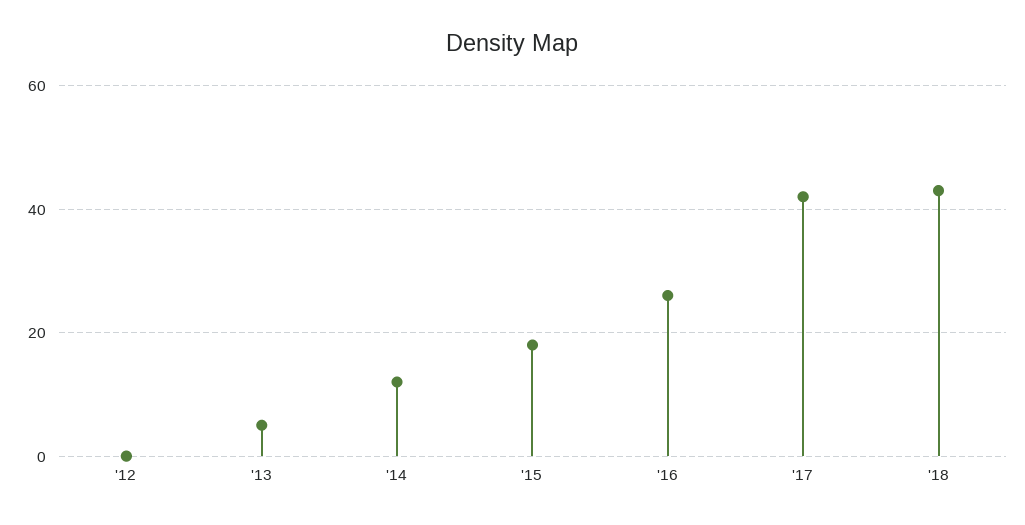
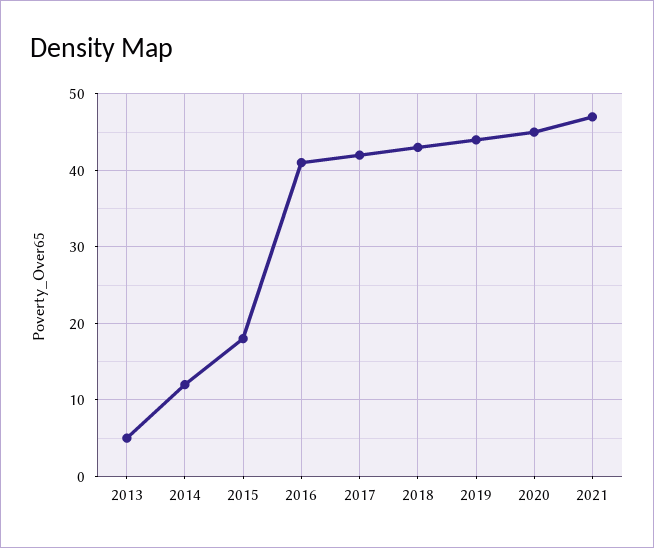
'12: 0 -> none
'16: 25 -> 41
2019: none -> 44
2020: none -> 45
2021: none -> 47

